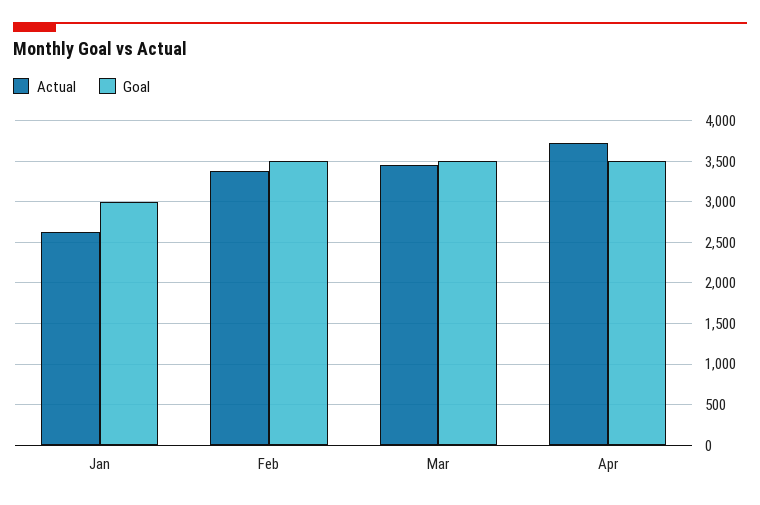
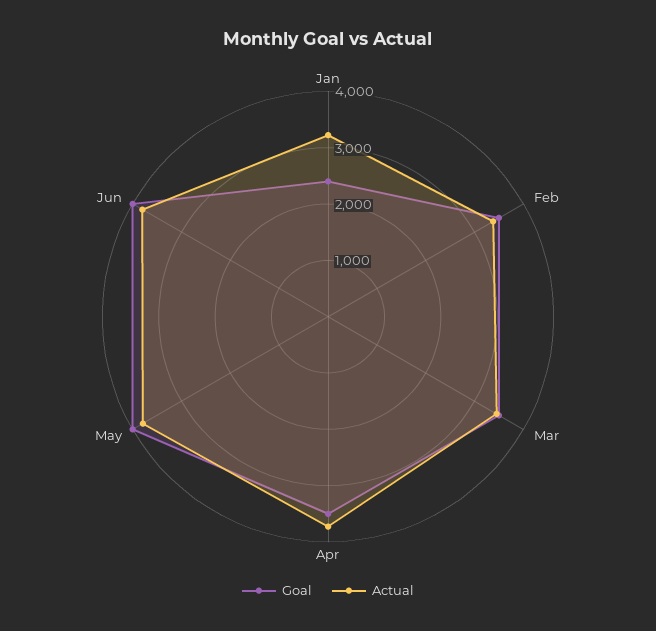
Actual, Jan: 2600 -> 3200
Goal, Jan: 3000 -> 2400
Goal, May: none -> 4000
Actual, May: none -> 3800
Goal, Jun: none -> 4000
Actual, Jun: none -> 3800

